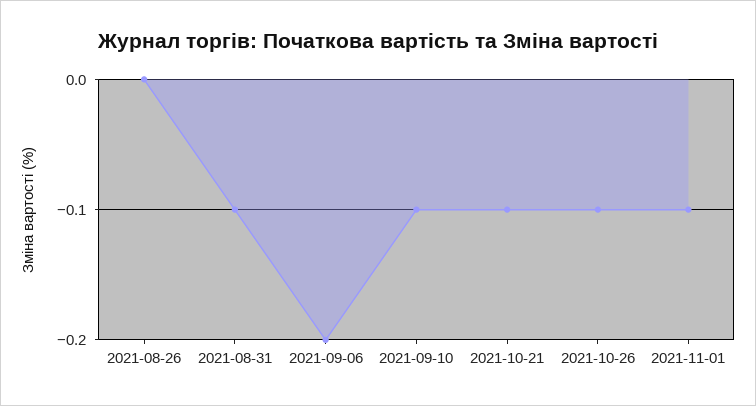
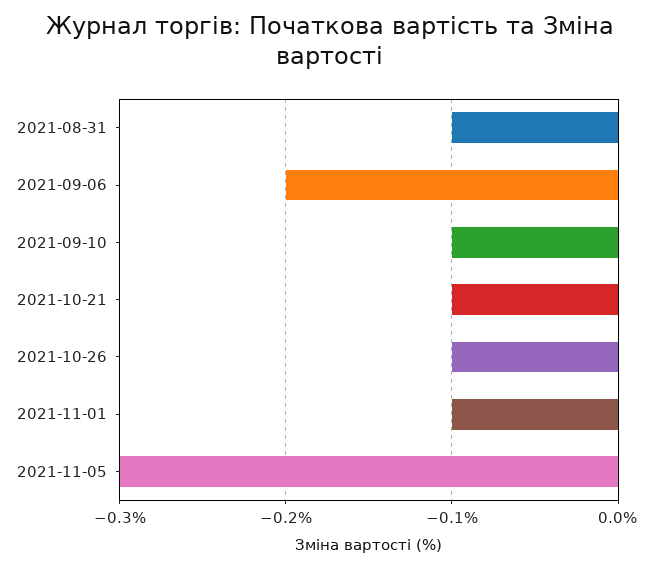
2021-08-26: 0 -> none
2021-11-05: none -> -0.3

